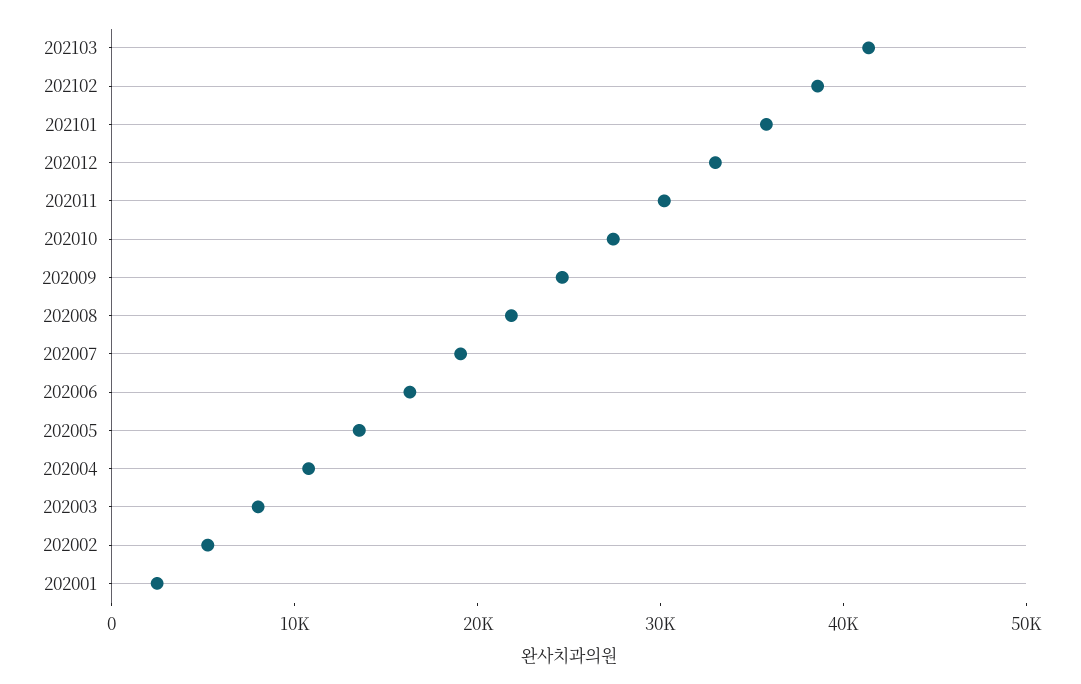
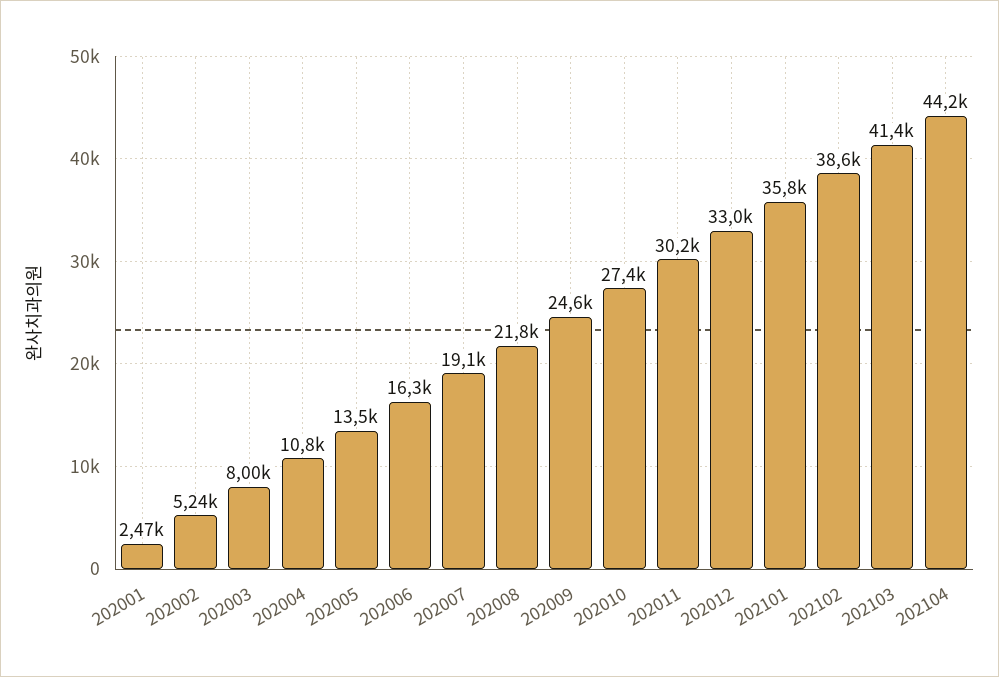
202104: none -> 44200

